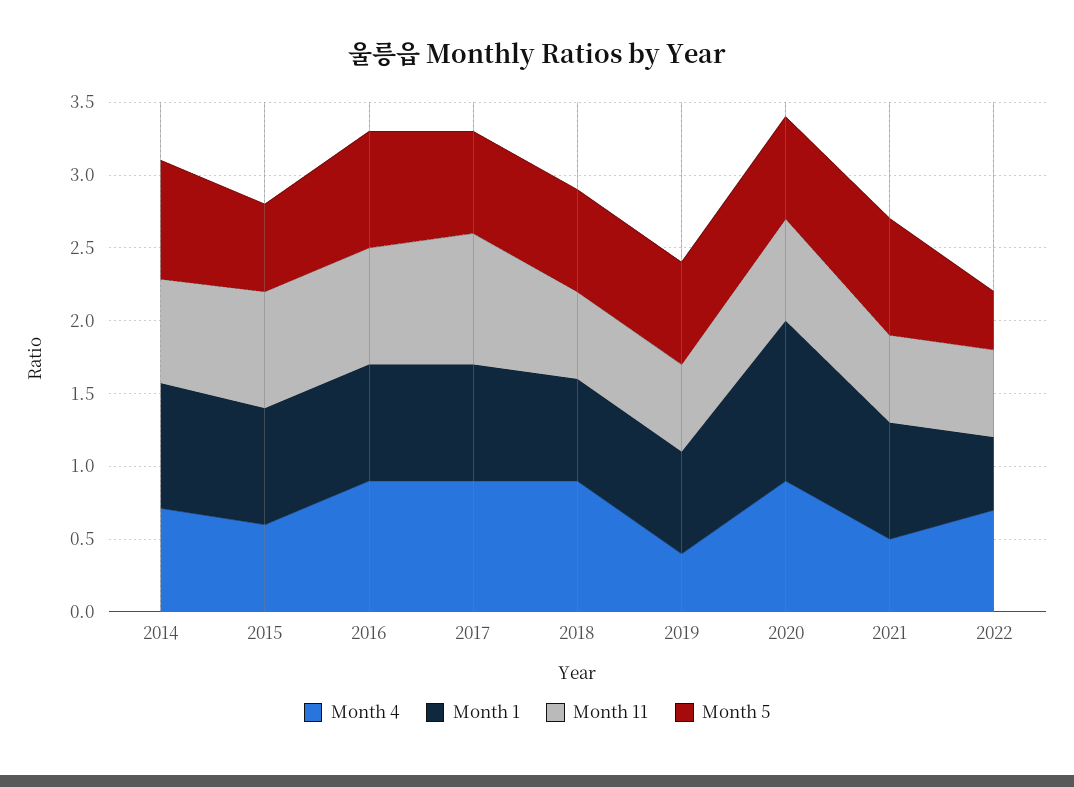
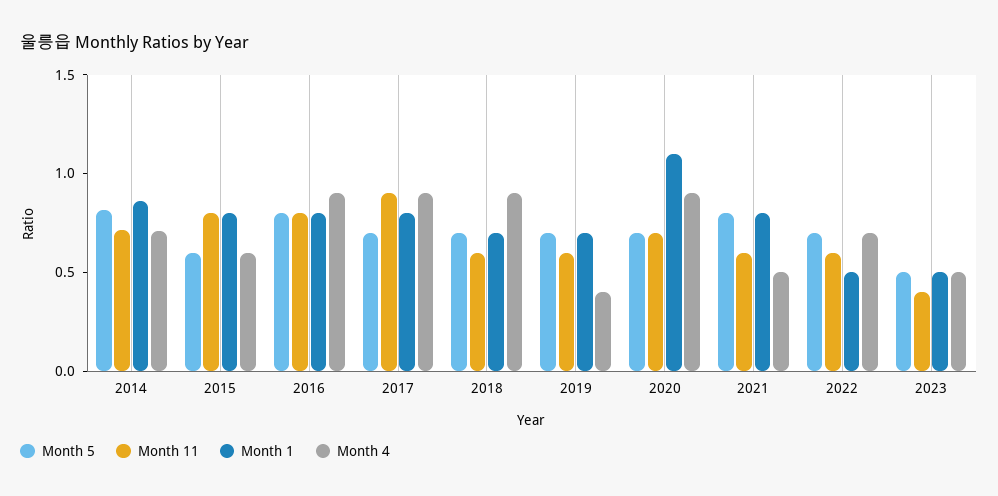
Month 5, 2022: 0.4 -> 0.7
Month 5, 2023: none -> 0.5
Month 11, 2023: none -> 0.4
Month 1, 2023: none -> 0.5
Month 4, 2023: none -> 0.5

